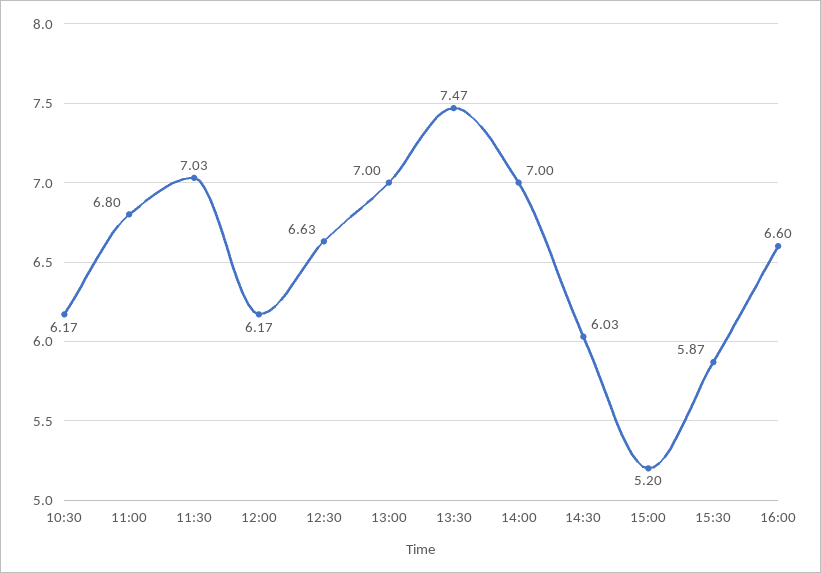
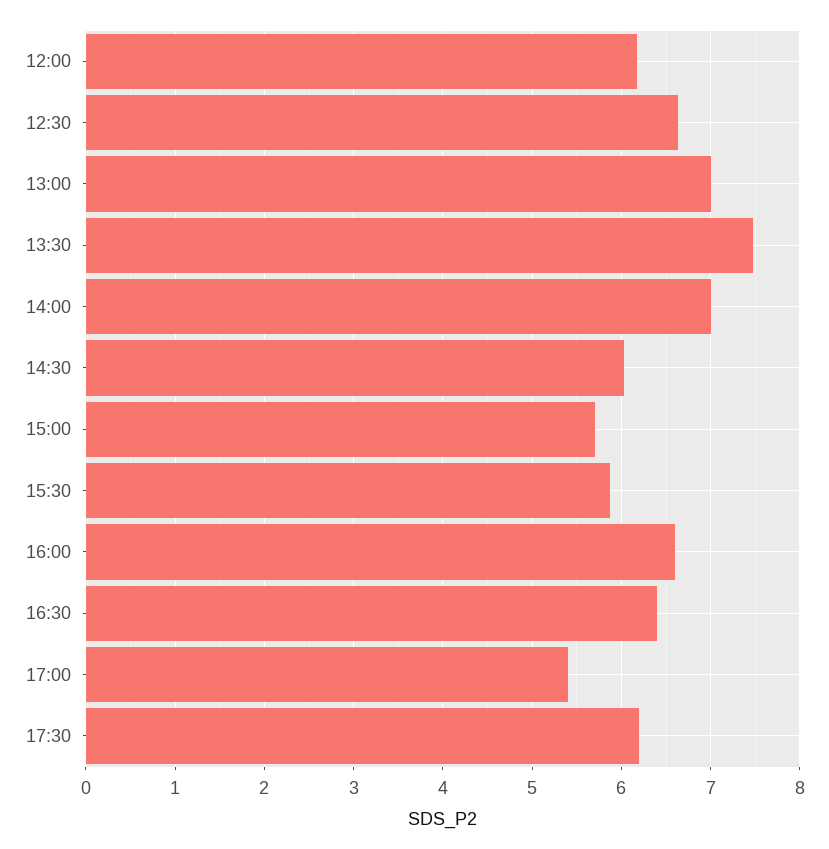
10:30: 6.17 -> none
11:00: 6.8 -> none
11:30: 7.03 -> none
15:00: 5.2 -> 5.7
16:30: none -> 6.4
17:00: none -> 5.4
17:30: none -> 6.2

